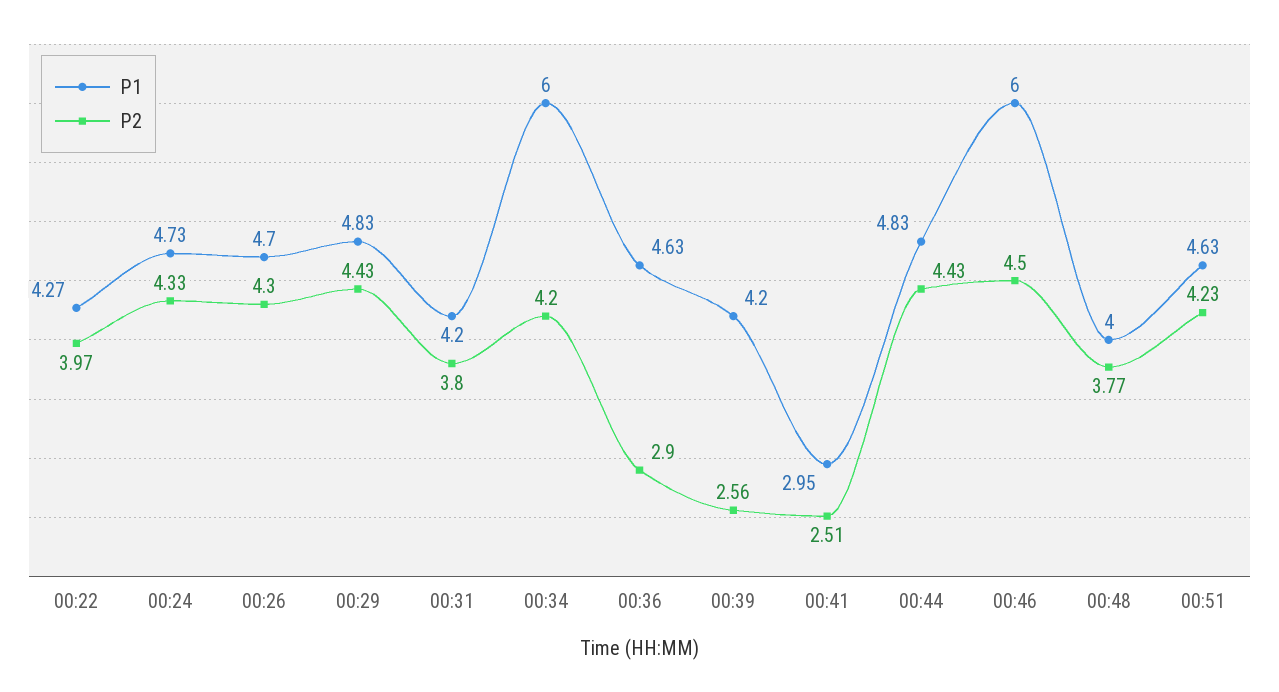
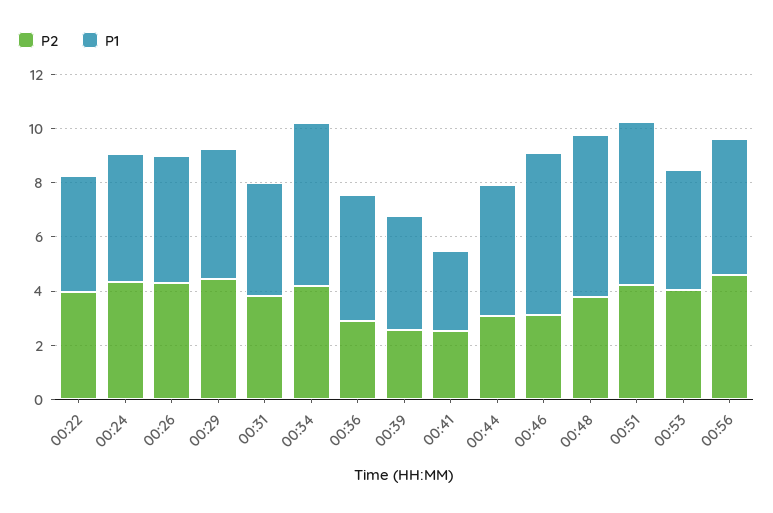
P2, 00:44: 4.43 -> 3
P2, 00:46: 4.5 -> 3
P1, 00:48: 4 -> 6
P1, 00:51: 4.63 -> 6
P2, 00:53: none -> 4
P1, 00:53: none -> 4.5
P2, 00:56: none -> 4.5
P1, 00:56: none -> 5

